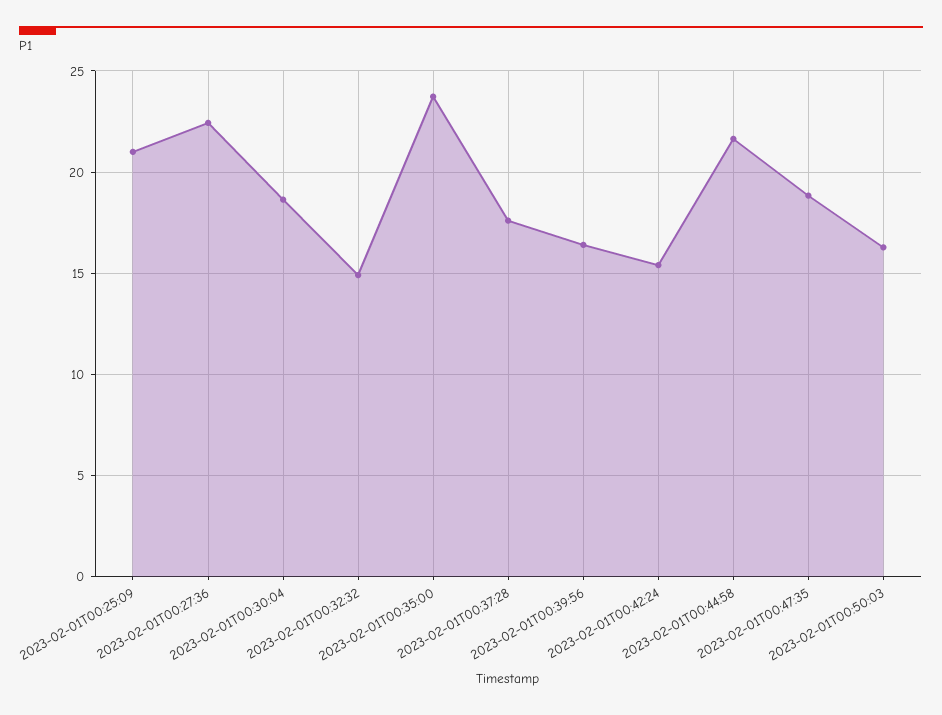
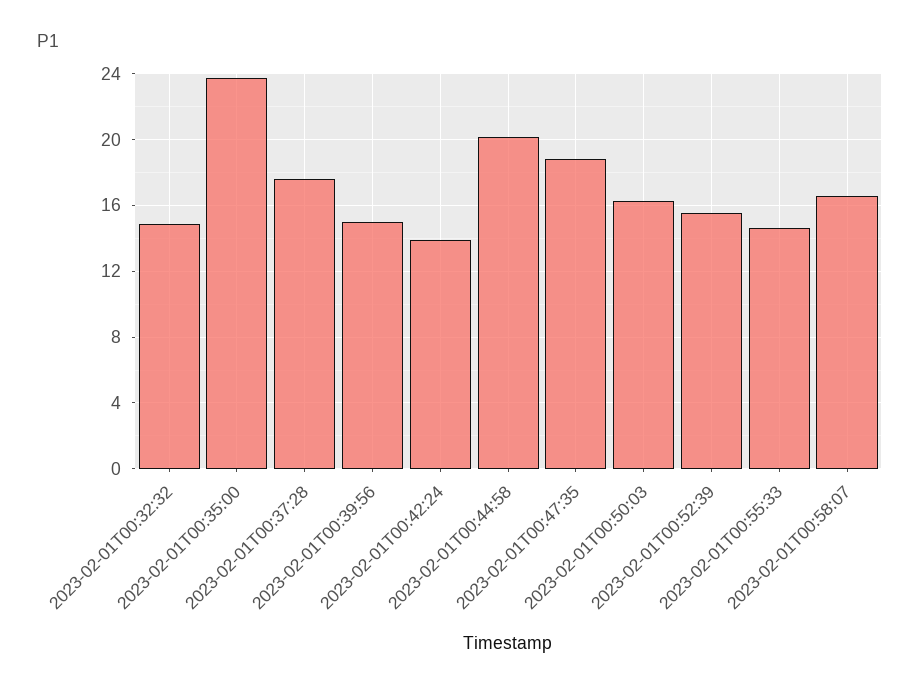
2023-02-01T00:25:09: 21 -> none
2023-02-01T00:27:36: 22.5 -> none
2023-02-01T00:30:04: 18.5 -> none
2023-02-01T00:39:56: 16.5 -> 15
2023-02-01T00:42:24: 15.5 -> 14
2023-02-01T00:44:58: 21.5 -> 20
2023-02-01T00:52:39: none -> 15.5
2023-02-01T00:55:33: none -> 14.5
2023-02-01T00:58:07: none -> 16.5

